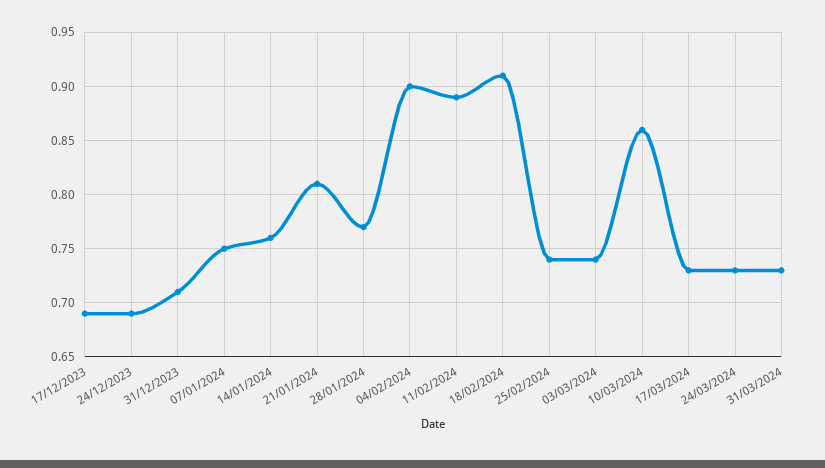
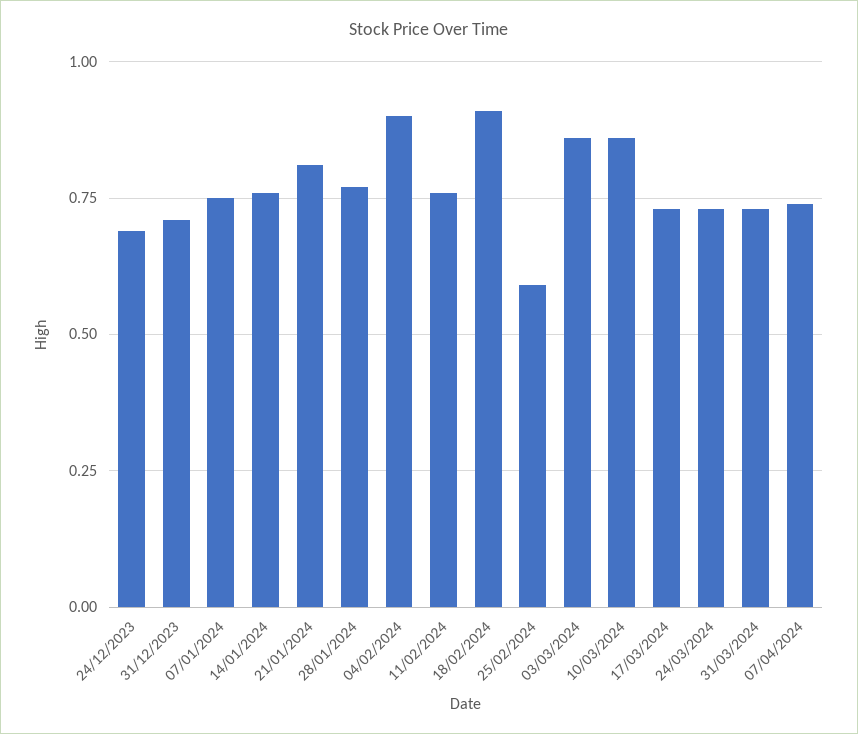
17/12/2023: 0.69 -> none
11/02/2024: 0.89 -> 0.75
25/02/2024: 0.74 -> 0.6
03/03/2024: 0.74 -> 0.85
07/04/2024: none -> 0.75

